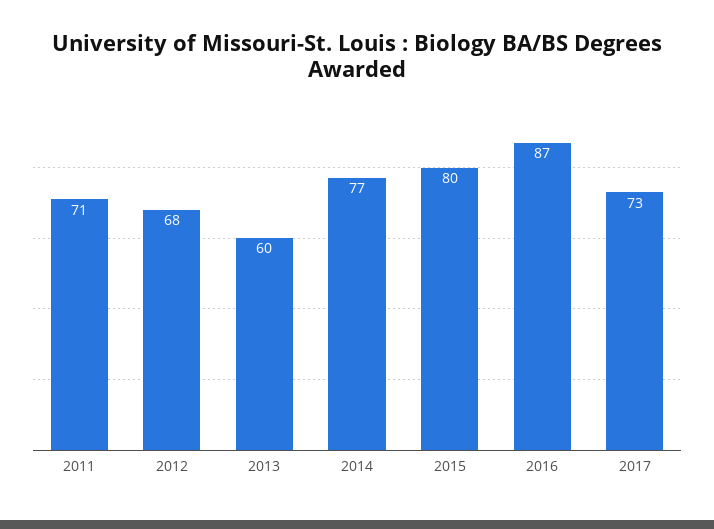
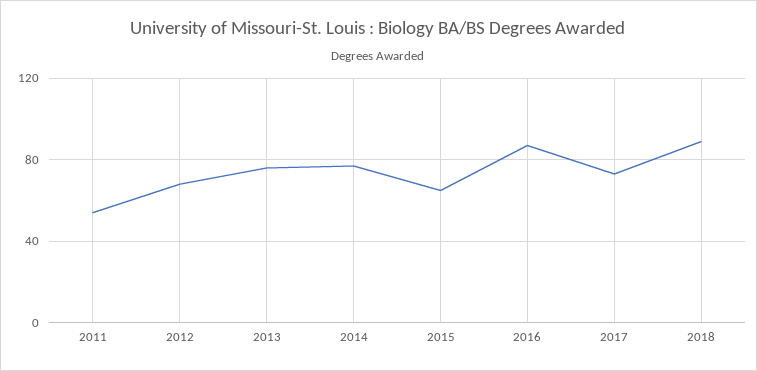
2011: 71 -> 55
2013: 60 -> 75
2015: 80 -> 65
2018: none -> 90

